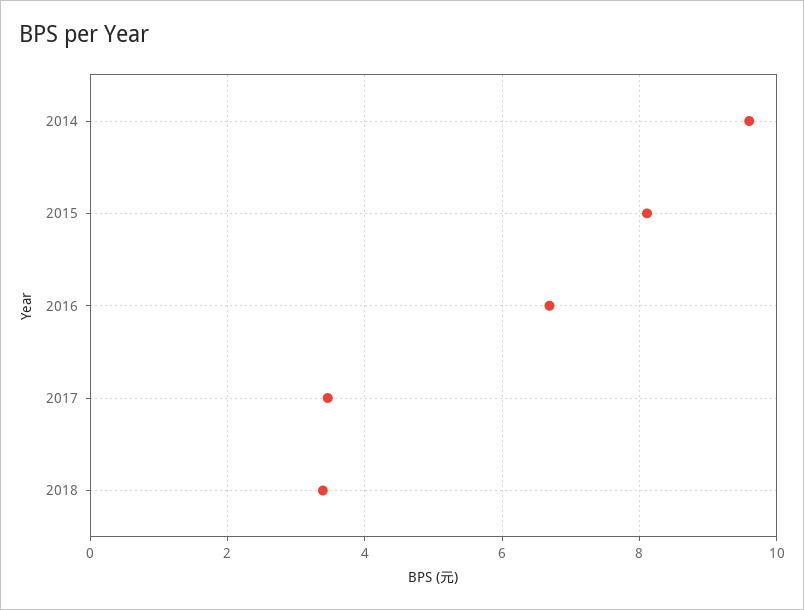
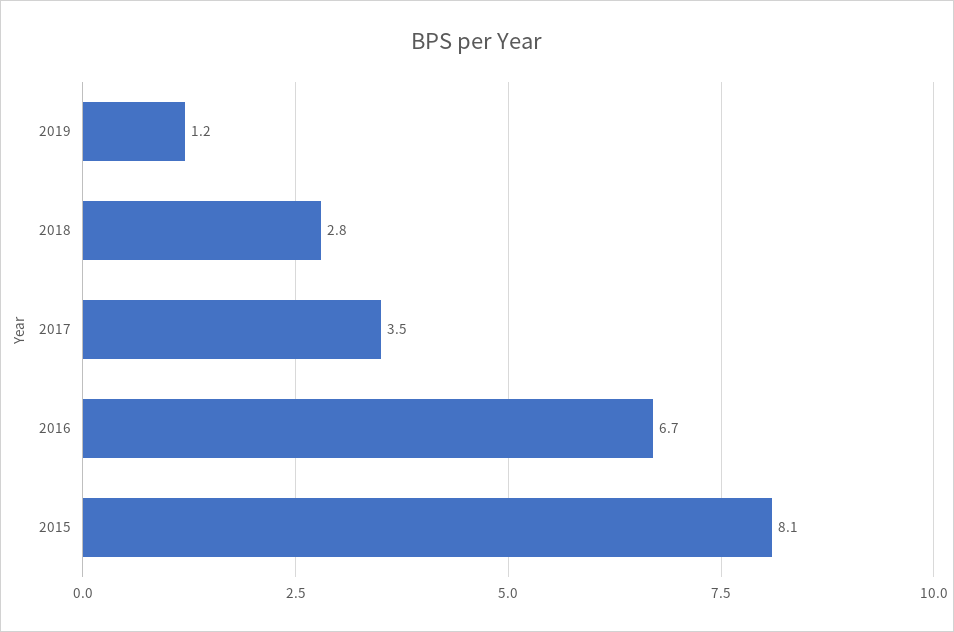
2014: 9.6 -> none
2018: 3.4 -> 2.8
2019: none -> 1.2

